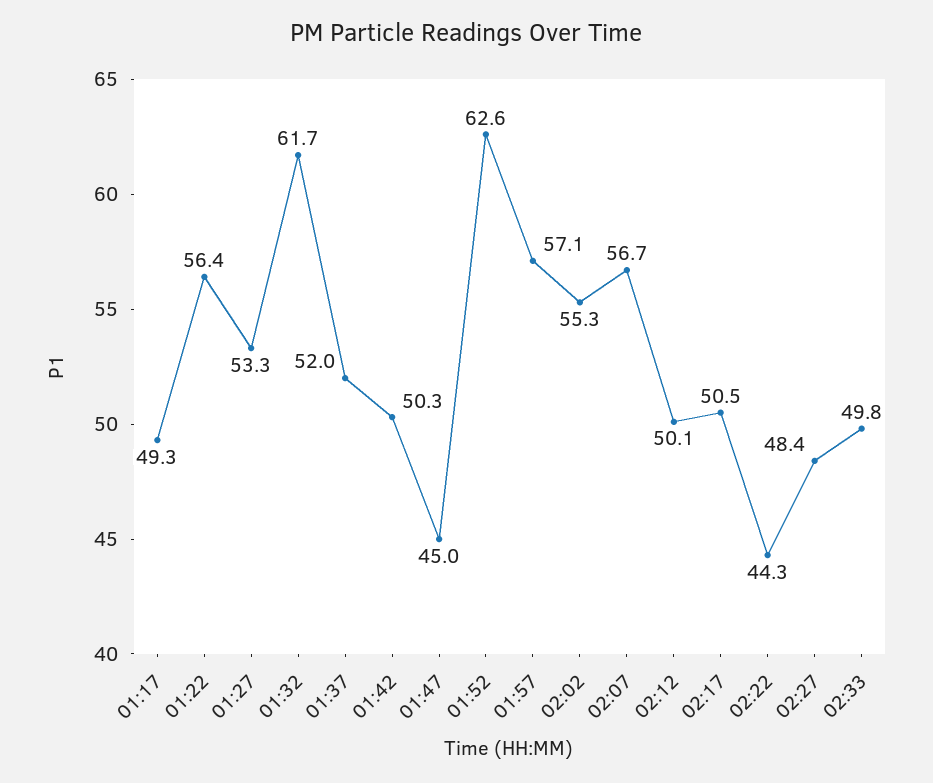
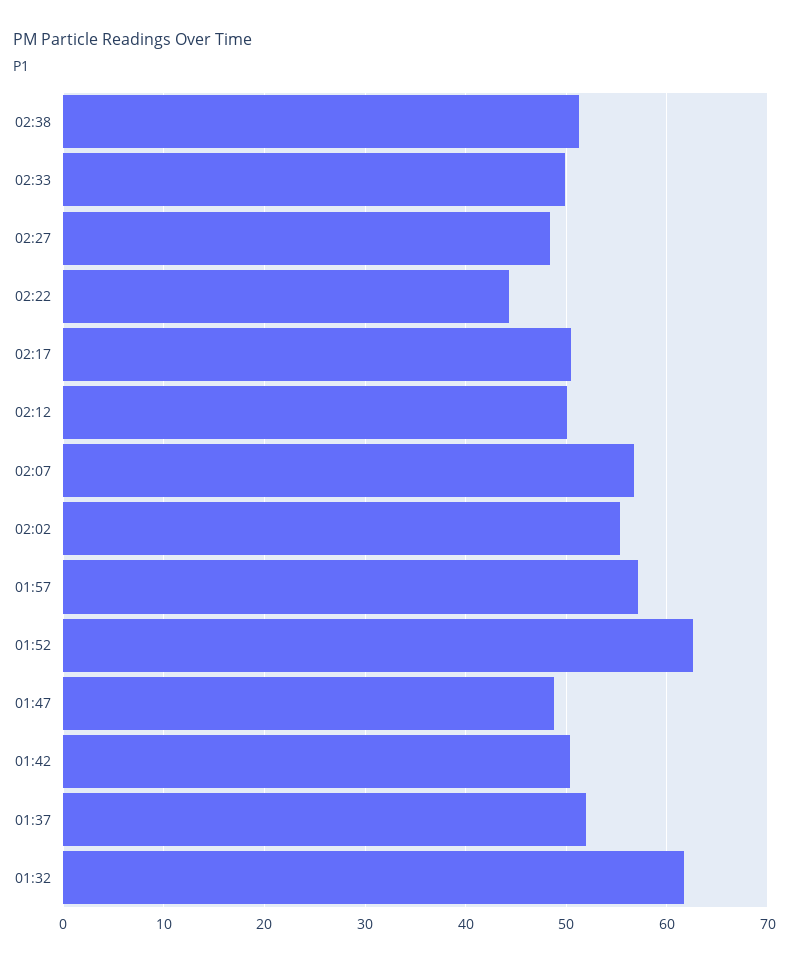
01:17: 49.3 -> none
01:22: 56.4 -> none
01:27: 53.3 -> none
01:47: 45 -> 49
02:38: none -> 51

